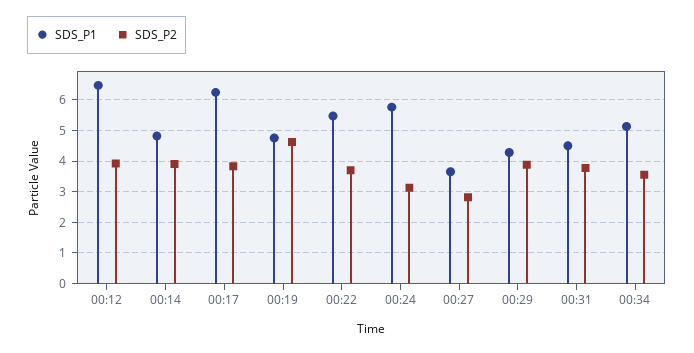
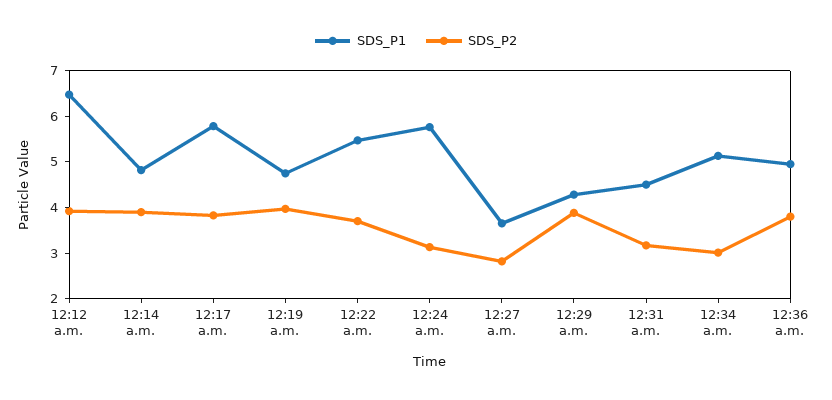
SDS_P1, 00:17: 6.2 -> 5.8
SDS_P2, 00:19: 4.6 -> 4
SDS_P2, 00:31: 3.8 -> 3.2
SDS_P2, 00:34: 3.6 -> 3
SDS_P1, 12:36 a.m.: none -> 5
SDS_P2, 12:36 a.m.: none -> 3.8

